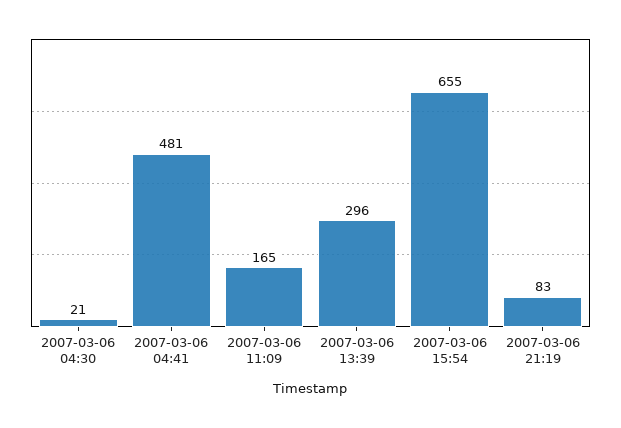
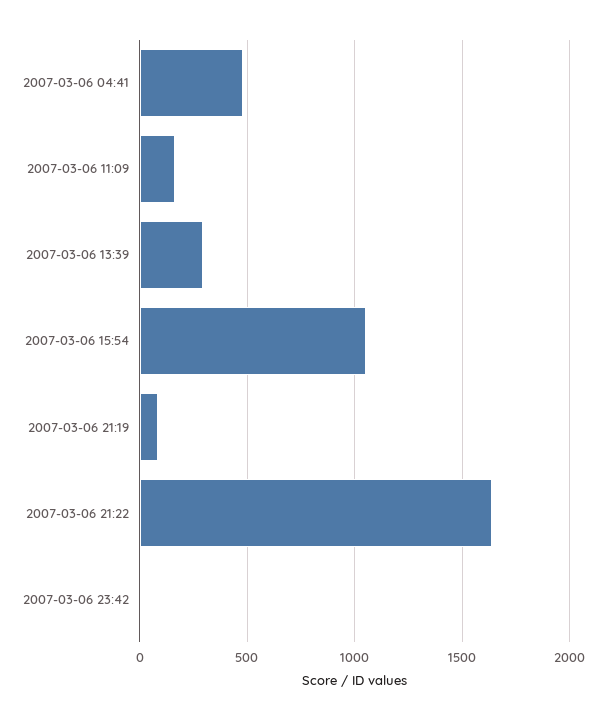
2007-03-06 04:30: 21 -> none
2007-03-06 15:54: 655 -> 1050
2007-03-06 21:22: none -> 1650
2007-03-06 23:42: none -> 0

